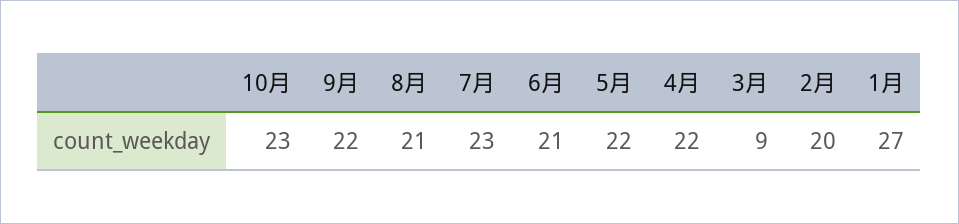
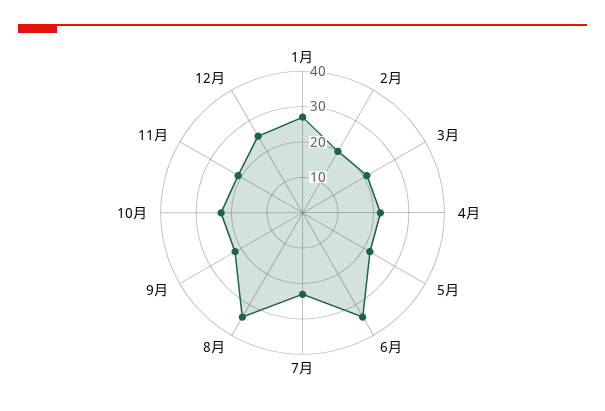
8月: 21 -> 35
6月: 21 -> 35
3月: 9 -> 20
11月: none -> 20
12月: none -> 25

